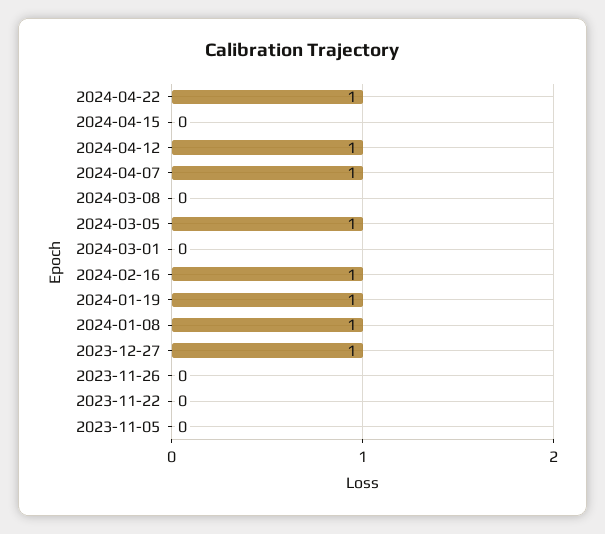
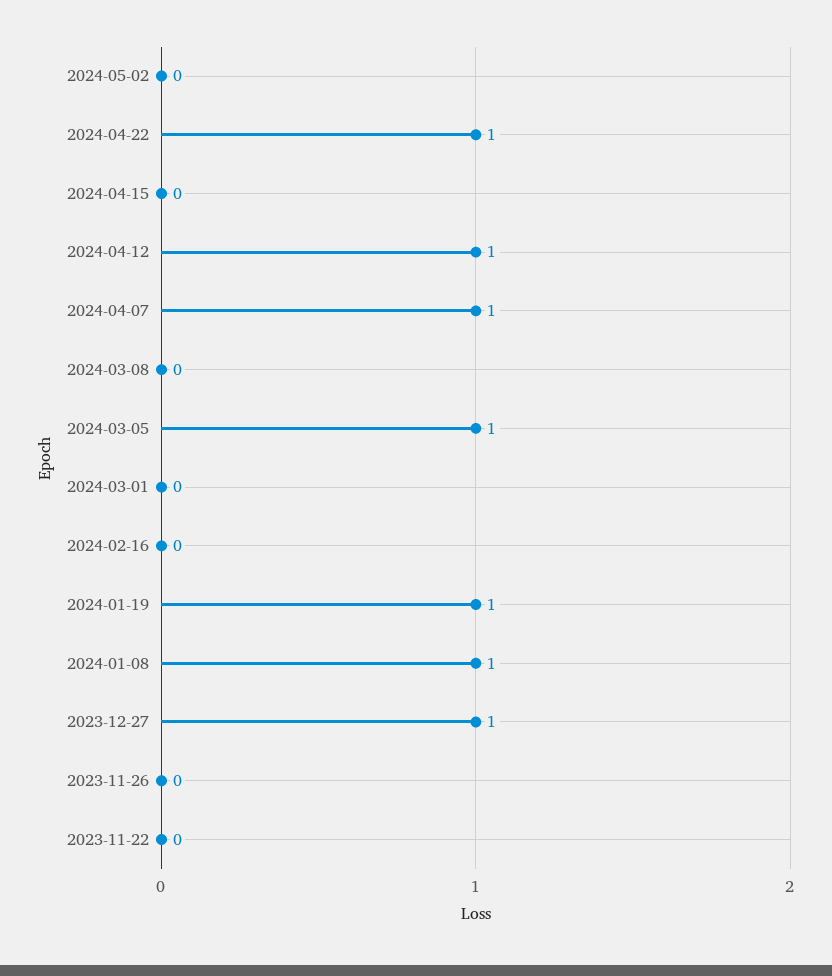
2024-02-16: 1 -> 0
2023-11-05: 0 -> none
2024-05-02: none -> 0

